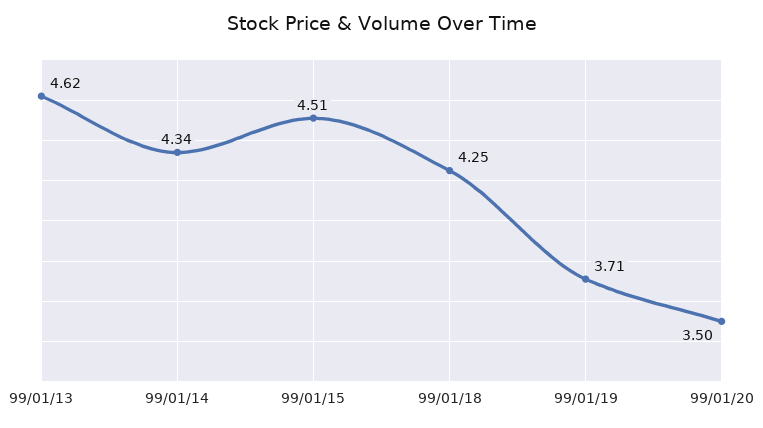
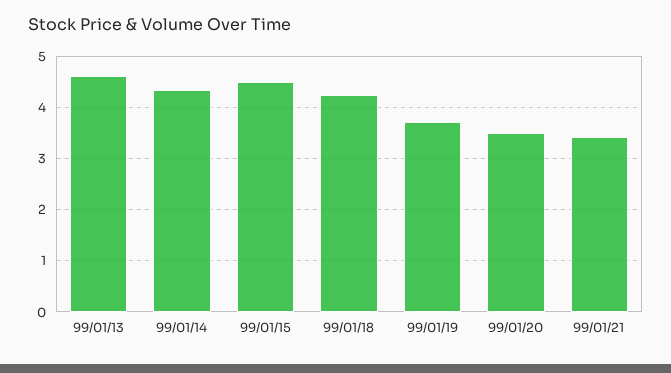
99/01/21: none -> 3.4

